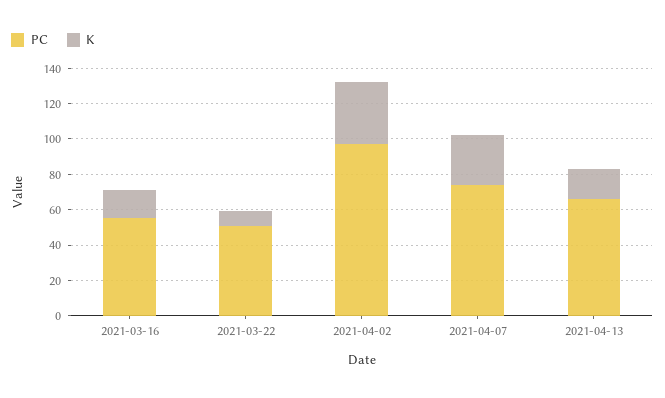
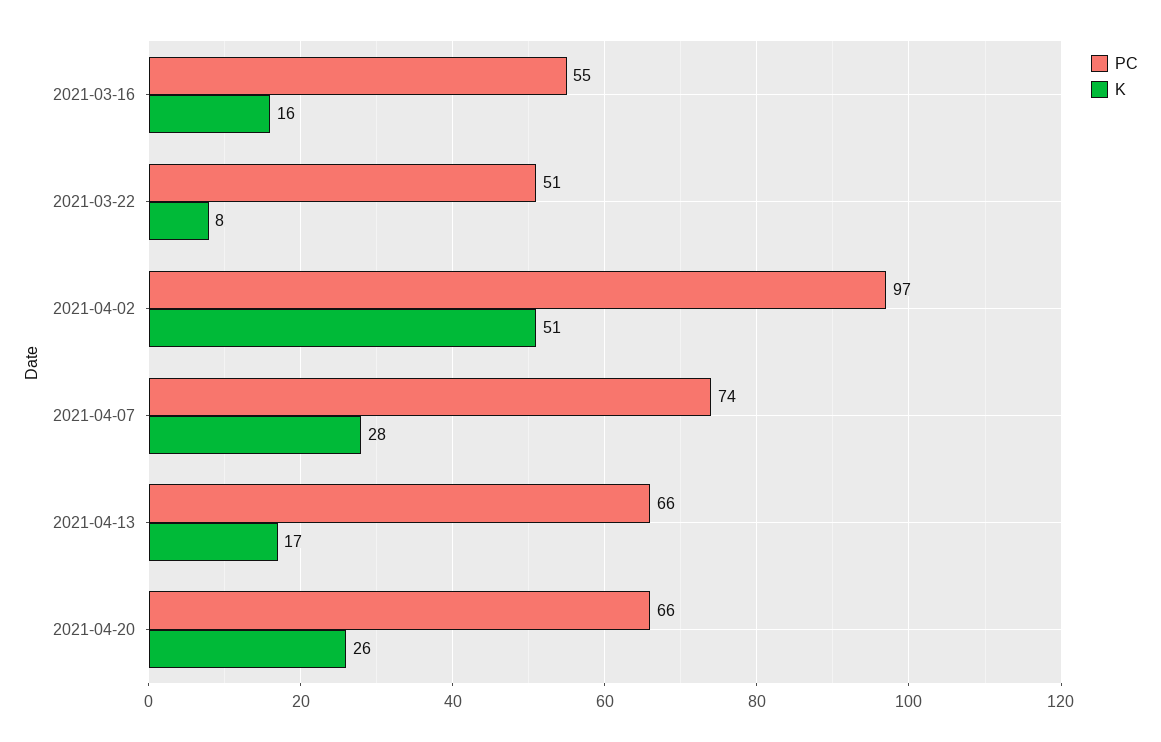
K, 2021-04-02: 35 -> 51
PC, 2021-04-20: none -> 66
K, 2021-04-20: none -> 26

